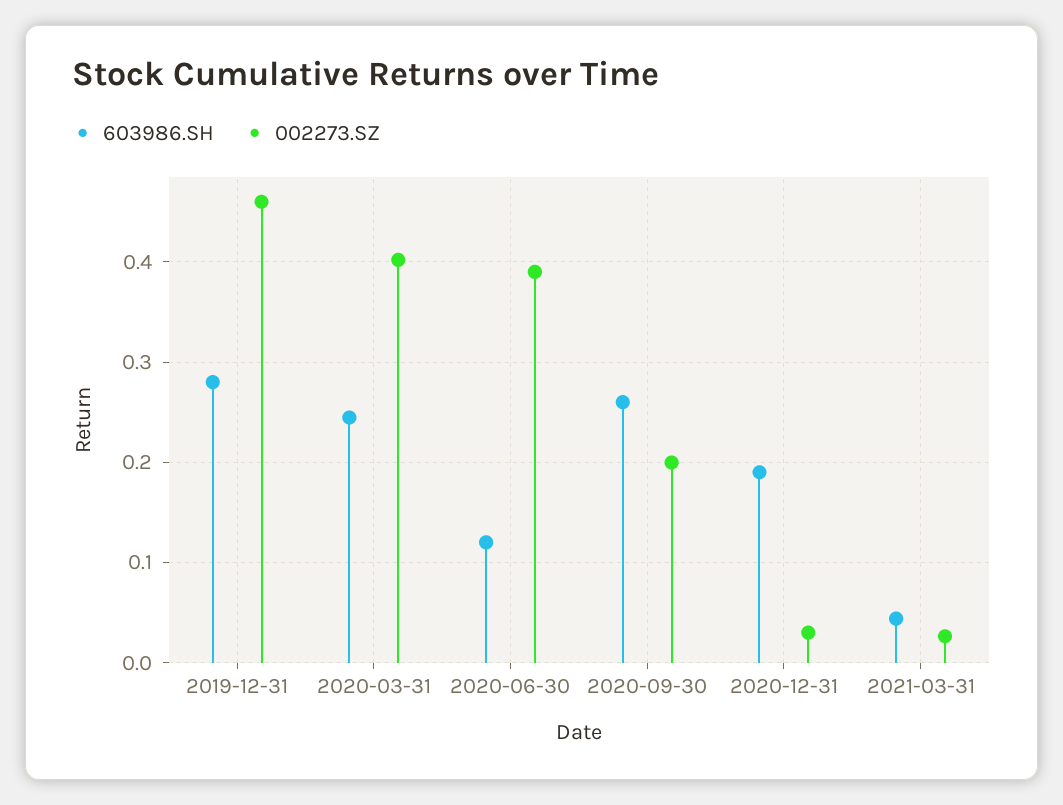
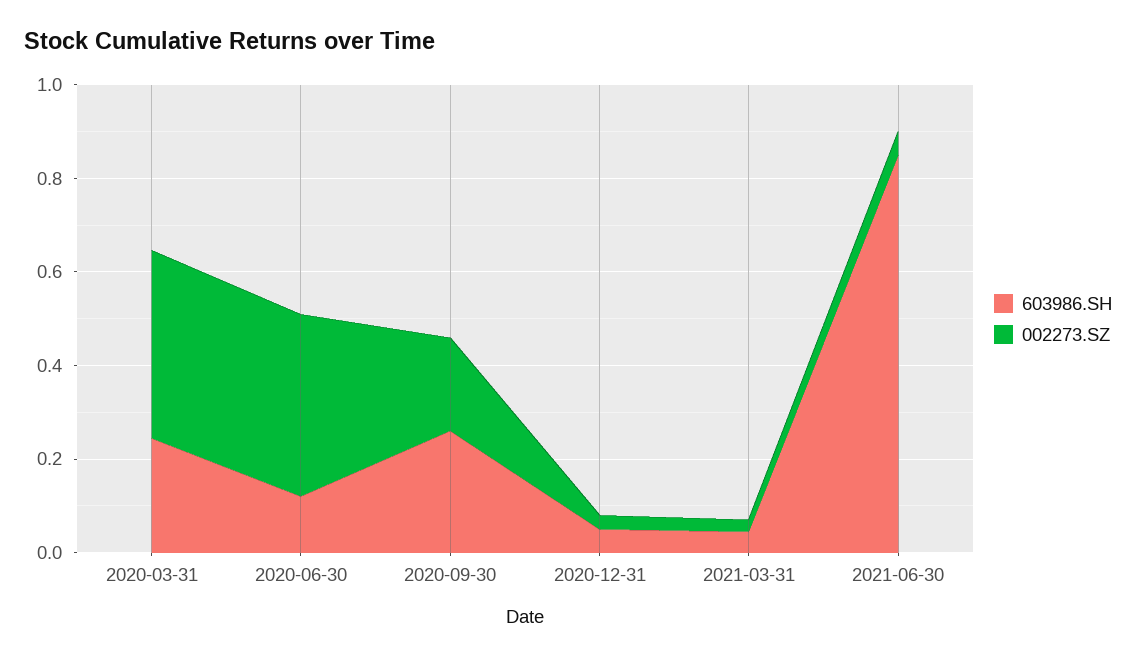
603986.SH, 2019-12-31: 0.28 -> none
002273.SZ, 2019-12-31: 0.46 -> none
603986.SH, 2020-12-31: 0.19 -> 0.05
603986.SH, 2021-06-30: none -> 0.85
002273.SZ, 2021-06-30: none -> 0.05

